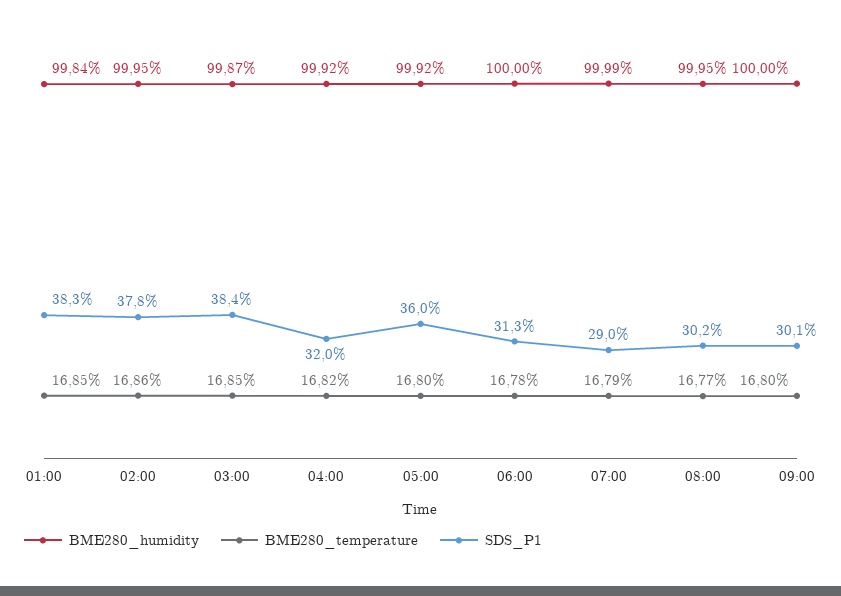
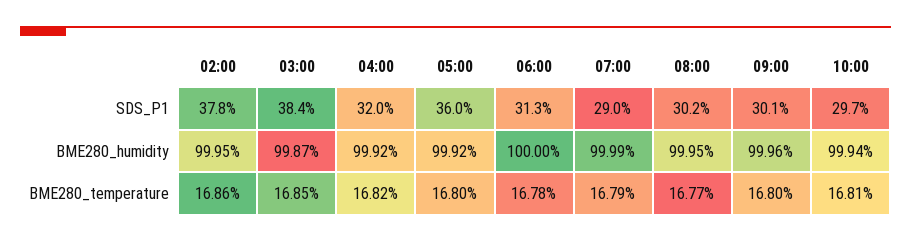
BME280_humidity, 01:00: 99.84 -> none
BME280_temperature, 01:00: 16.85 -> none
SDS_P1, 01:00: 38.3 -> none
BME280_humidity, 09:00: 100 -> 99.96
SDS_P1, 10:00: none -> 29.7
BME280_humidity, 10:00: none -> 99.94
BME280_temperature, 10:00: none -> 16.81

